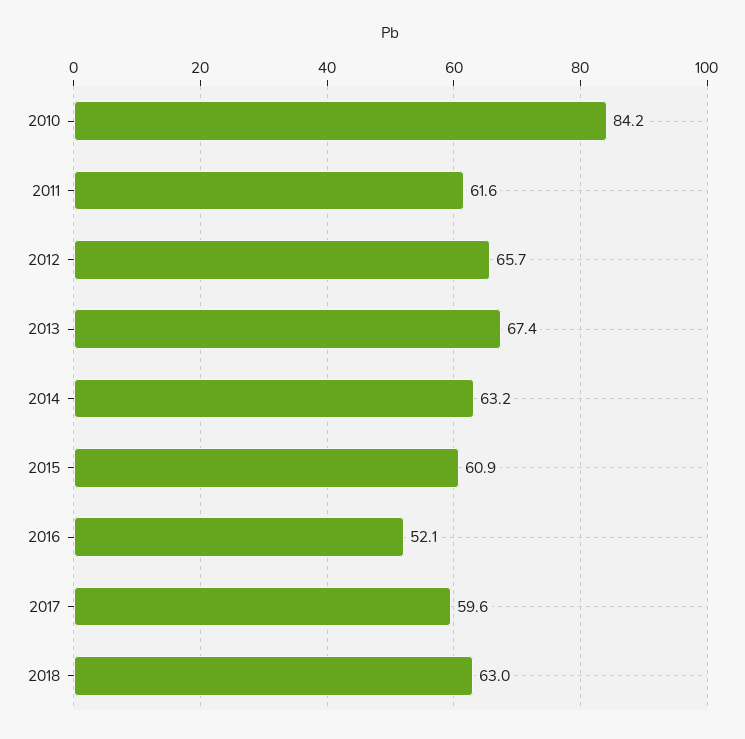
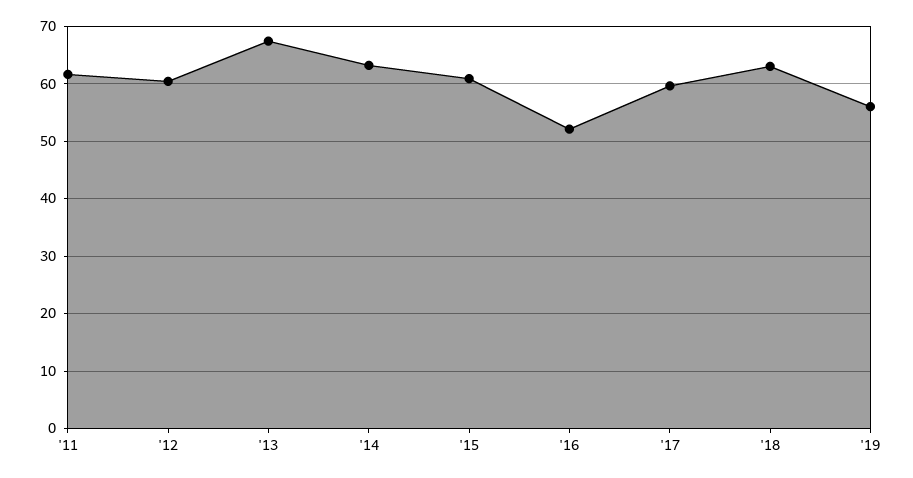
2010: 84.2 -> none
2012: 65.7 -> 60
'19: none -> 56

